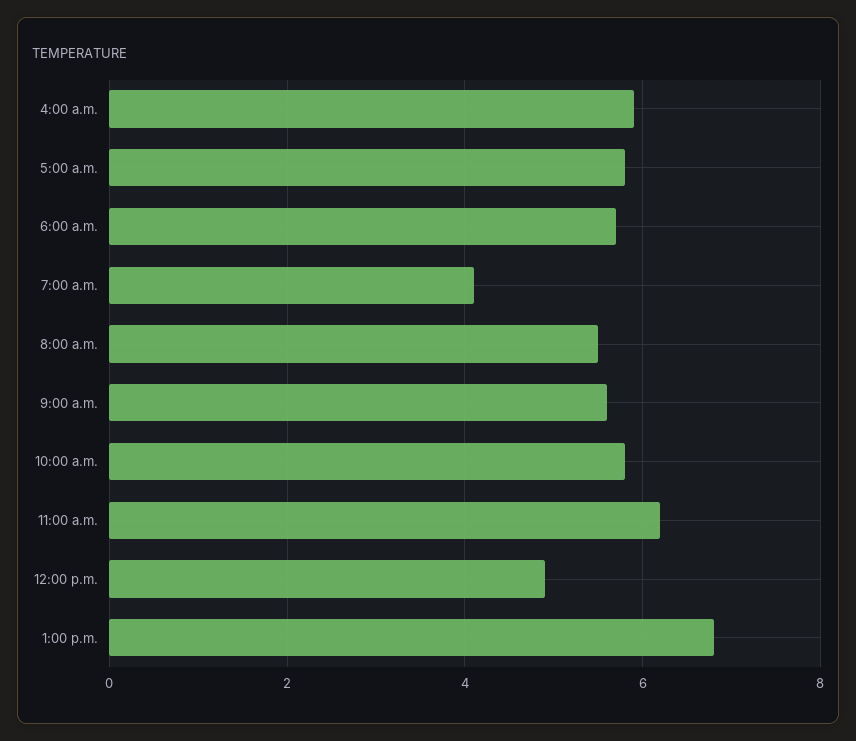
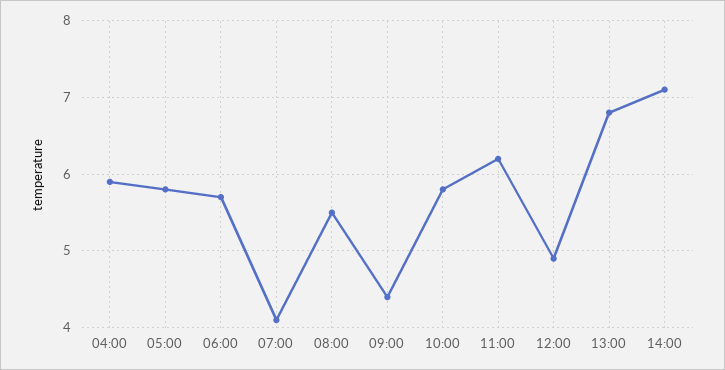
9:00 a.m.: 5.5 -> 4.4
14:00: none -> 7.1

